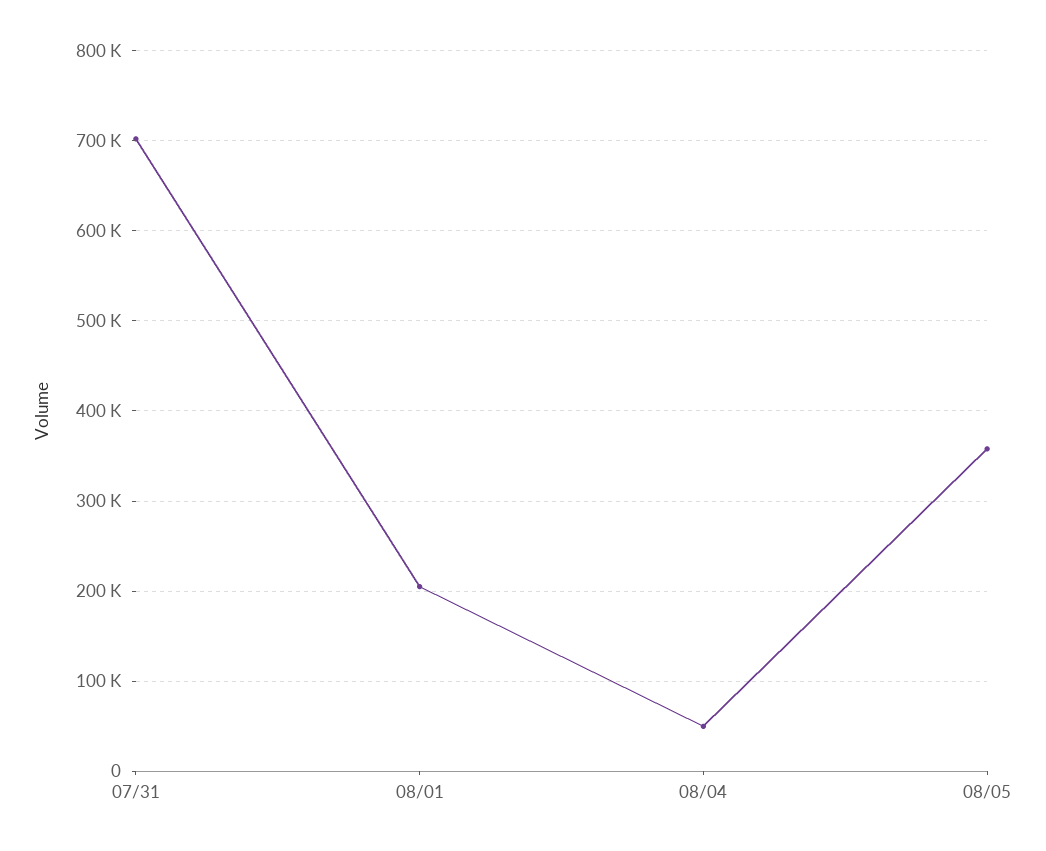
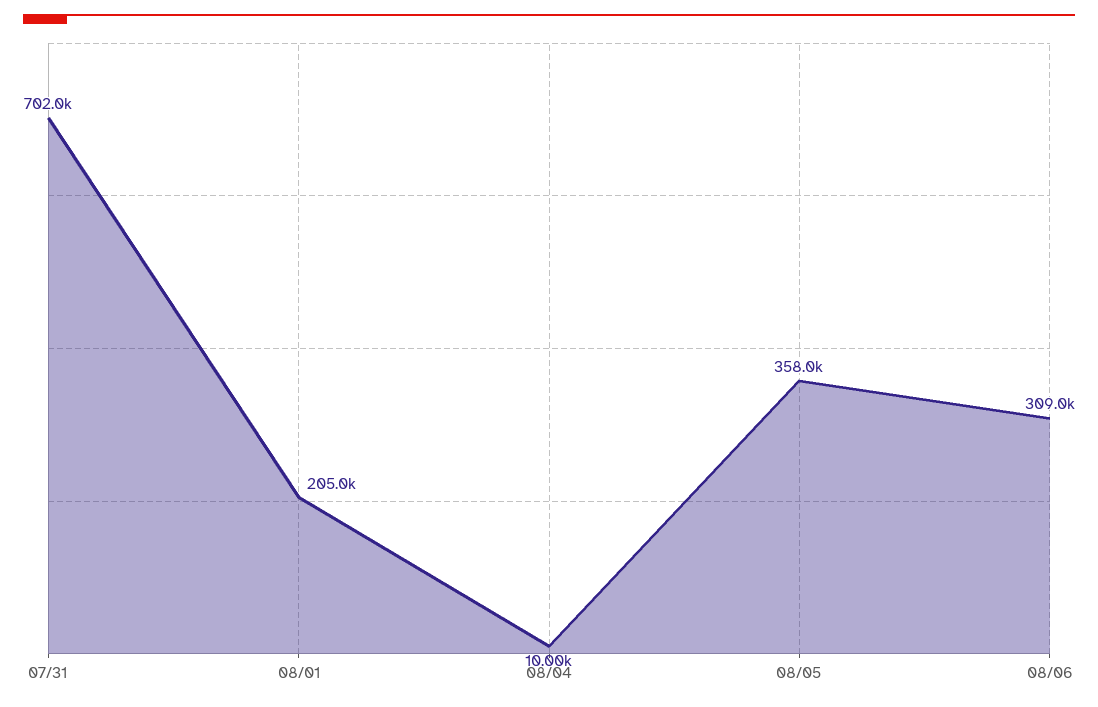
08/04: 50000 -> 10000
08/06: none -> 309000

